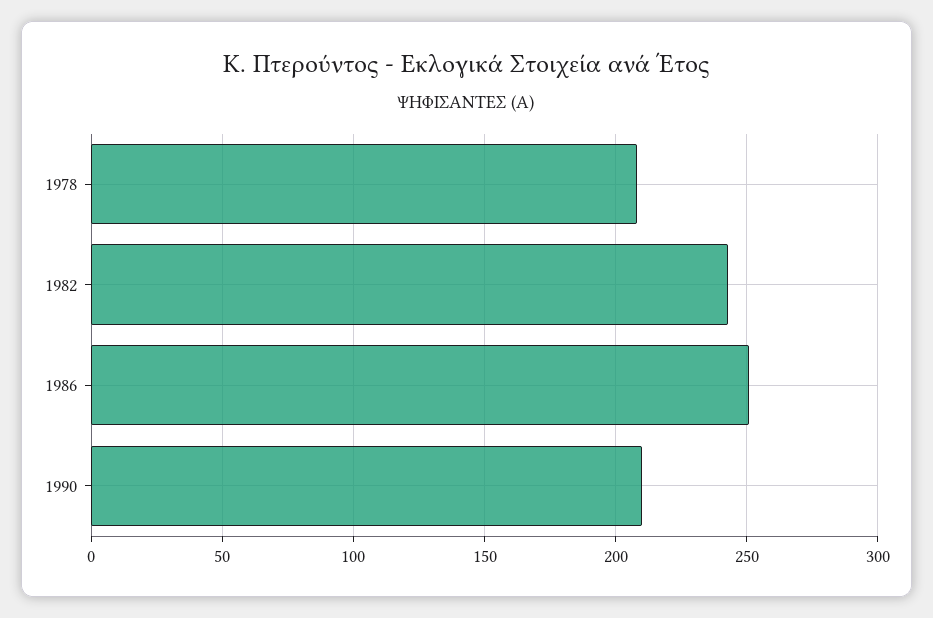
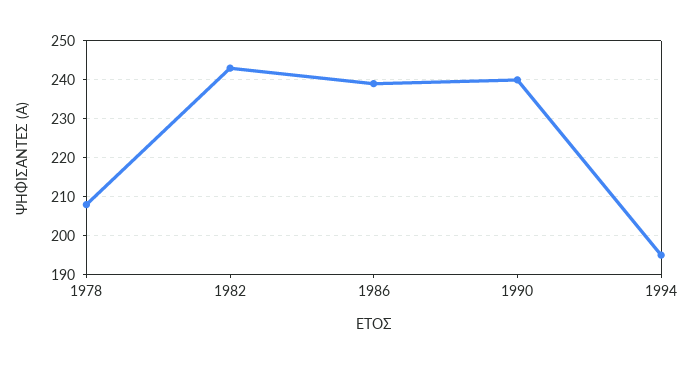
1986: 250 -> 240
1990: 210 -> 240
1994: none -> 195

